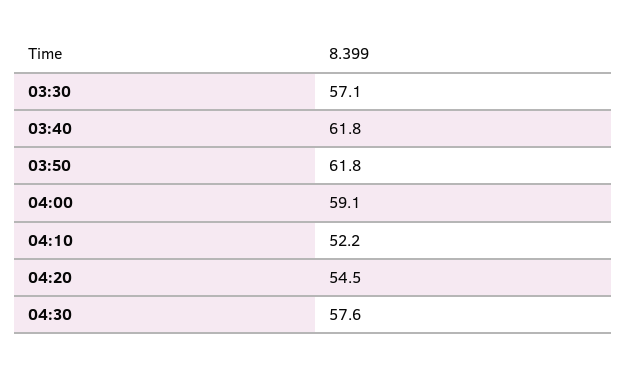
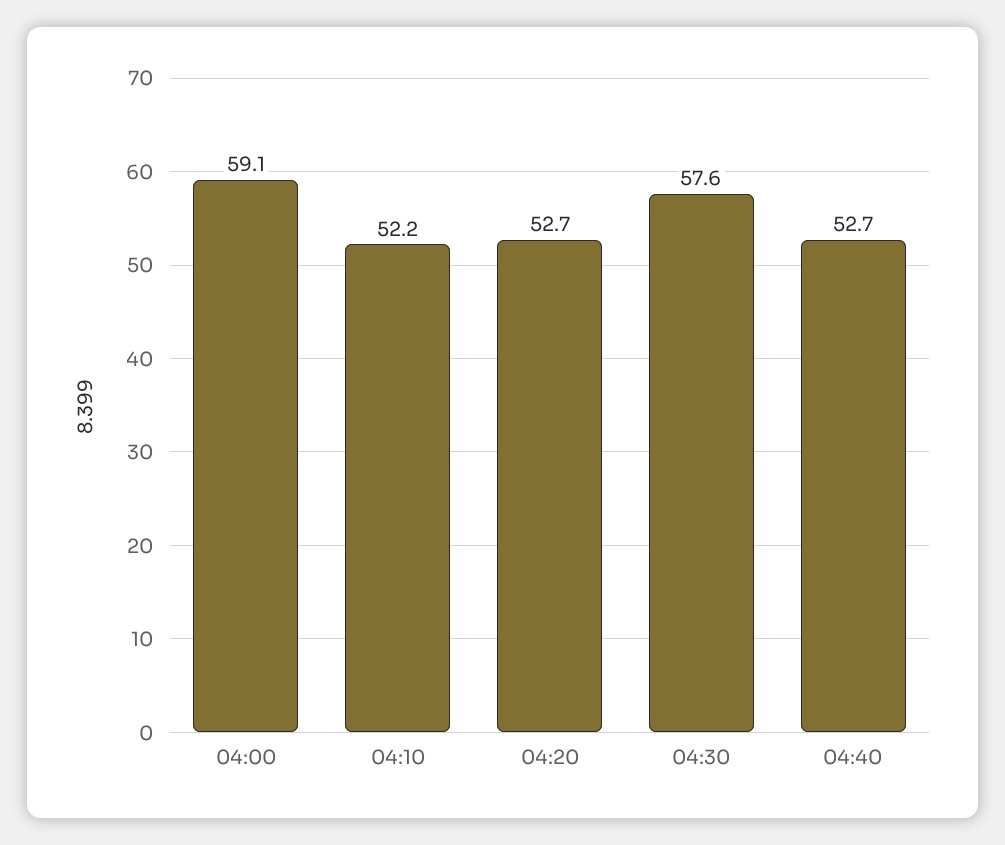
03:30: 57.1 -> none
03:40: 61.8 -> none
03:50: 61.8 -> none
04:20: 54.5 -> 52.7
04:40: none -> 52.7

